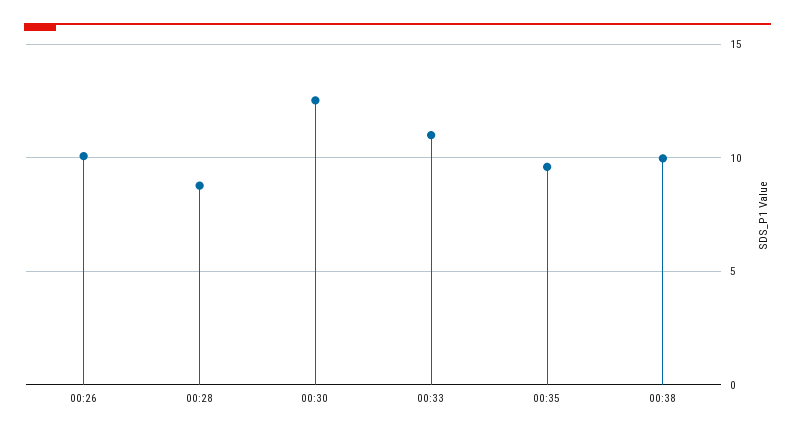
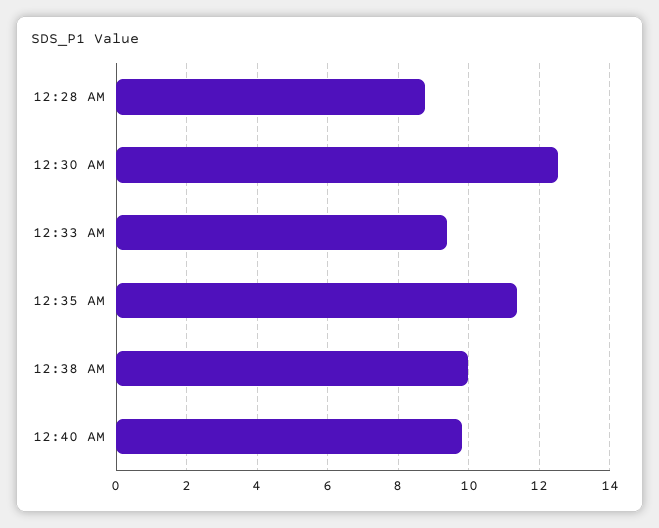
00:26: 10 -> none
00:33: 11 -> 9.4
00:35: 9.5 -> 11.4
12:40 AM: none -> 9.8

